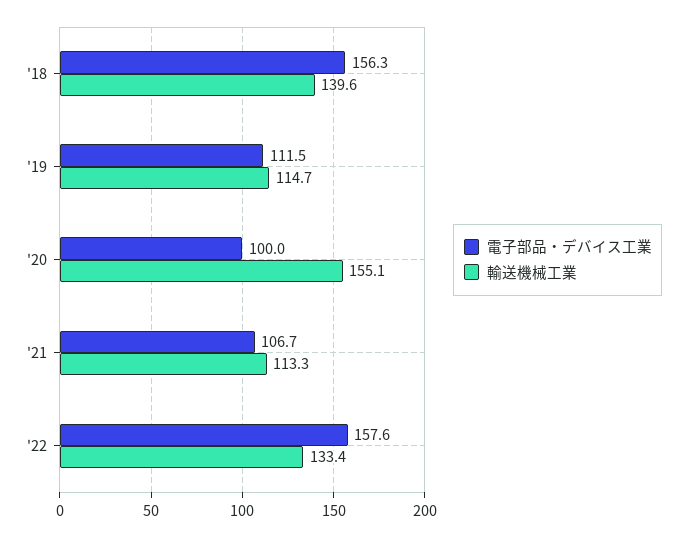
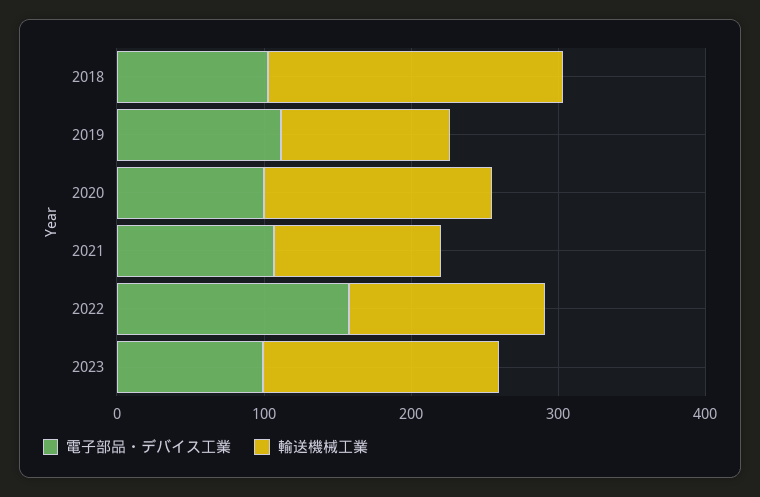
電子部品・デバイス工業, '18: 156.3 -> 100
輸送機械工業, '18: 139.6 -> 200
電子部品・デバイス工業, 2023: none -> 100
輸送機械工業, 2023: none -> 160

